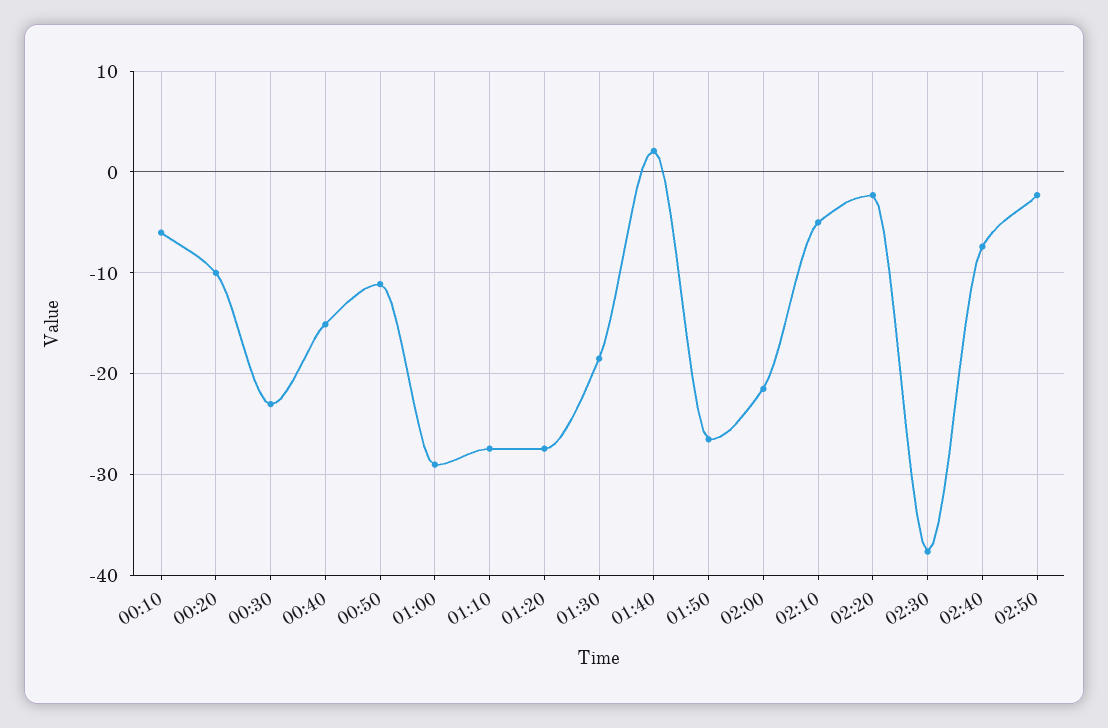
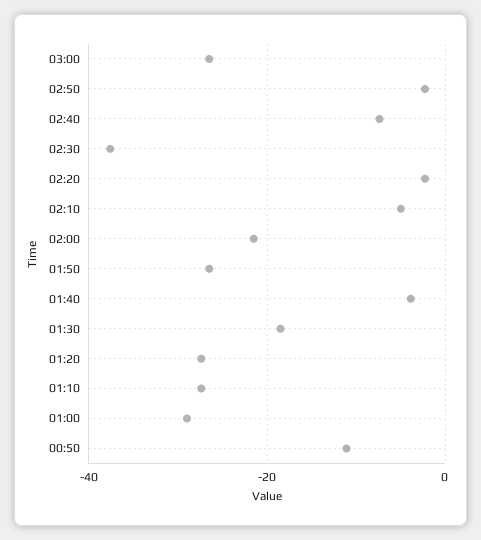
00:10: -6 -> none
00:20: -10 -> none
00:30: -23 -> none
00:40: -15 -> none
01:40: 2 -> -4
03:00: none -> -26

